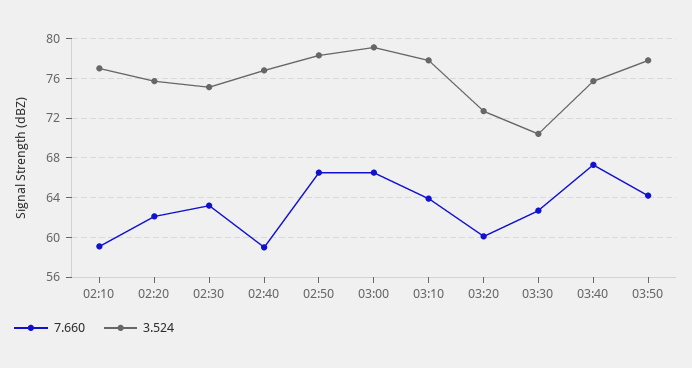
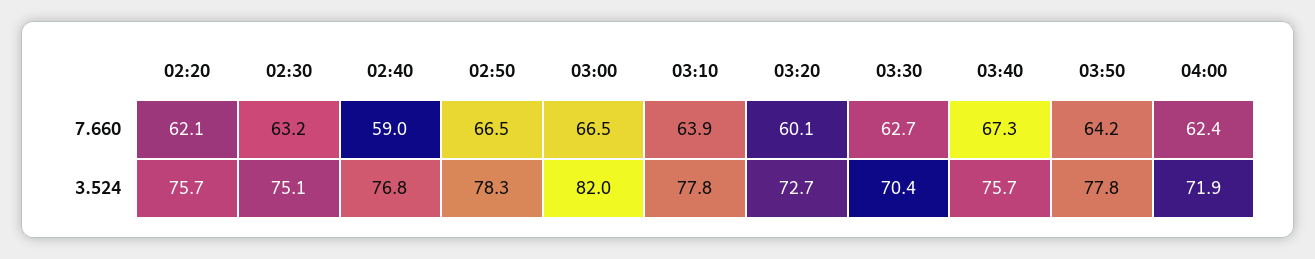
7.660, 02:10: 59 -> none
3.524, 02:10: 77 -> none
3.524, 03:00: 79 -> 82
7.660, 04:00: none -> 62.4
3.524, 04:00: none -> 71.9

